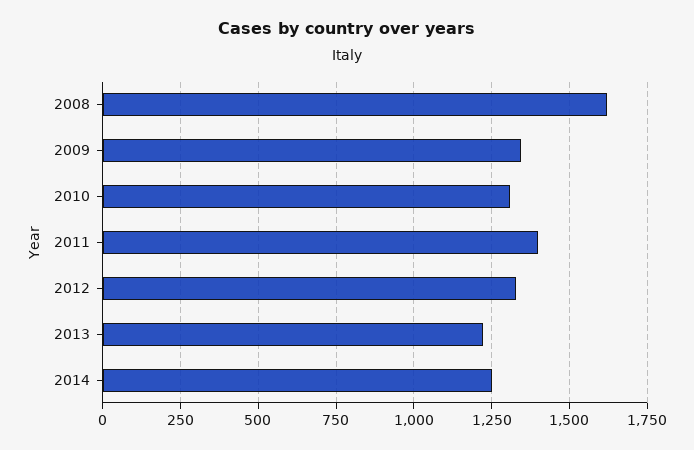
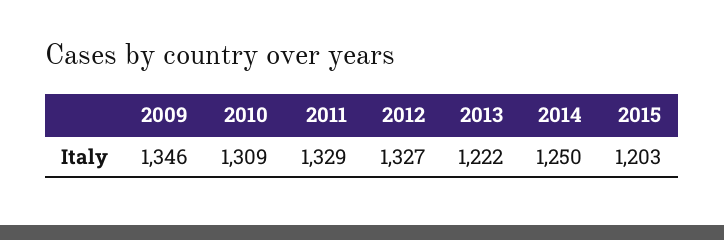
2008: 1625 -> none
2011: 1400 -> 1329
2015: none -> 1203

